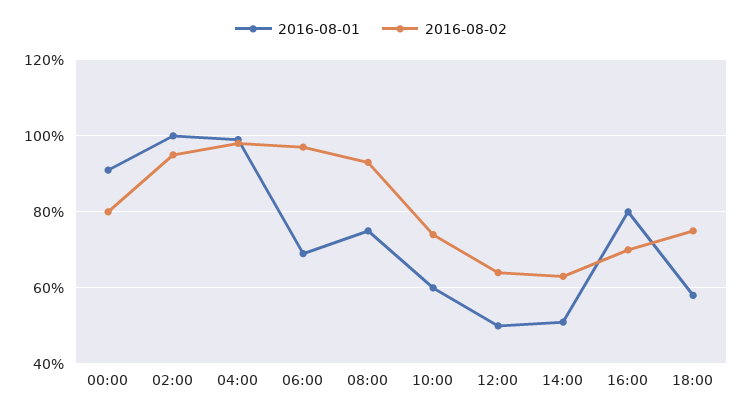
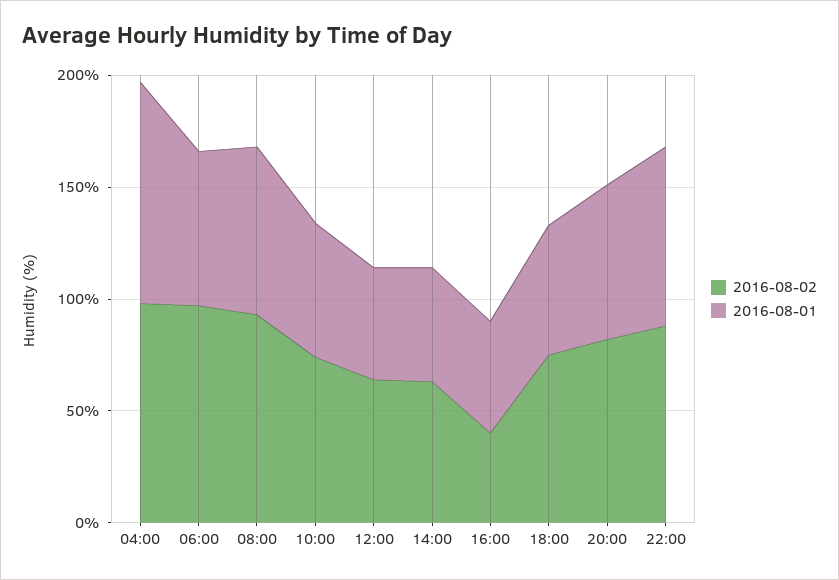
2016-08-01, 00:00: 90 -> none
2016-08-02, 00:00: 80 -> none
2016-08-01, 02:00: 100 -> none
2016-08-02, 02:00: 95 -> none
2016-08-01, 16:00: 80 -> 50
2016-08-02, 16:00: 70 -> 40
2016-08-02, 20:00: none -> 80
2016-08-01, 20:00: none -> 70
2016-08-02, 22:00: none -> 90
2016-08-01, 22:00: none -> 80

